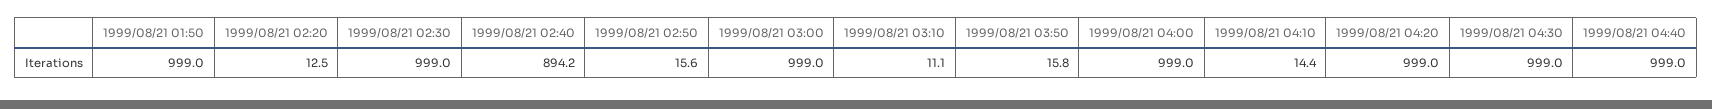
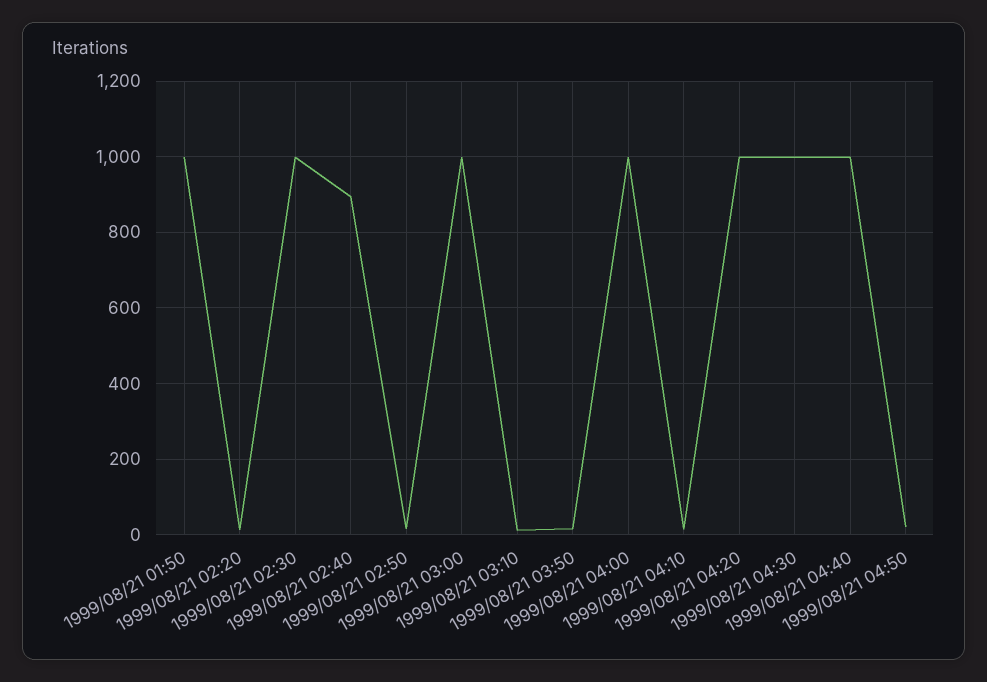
1999/08/21 04:50: none -> 20

